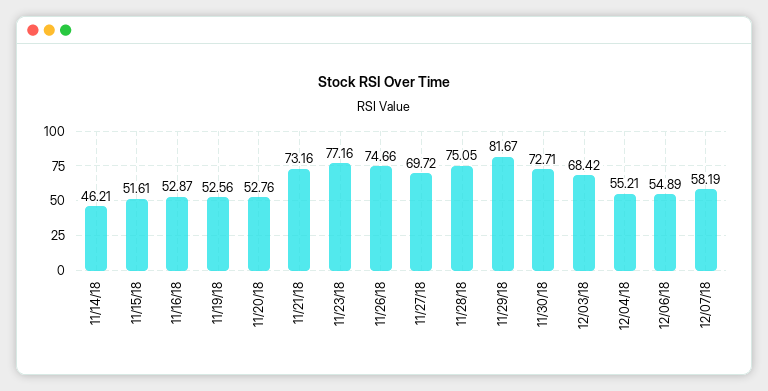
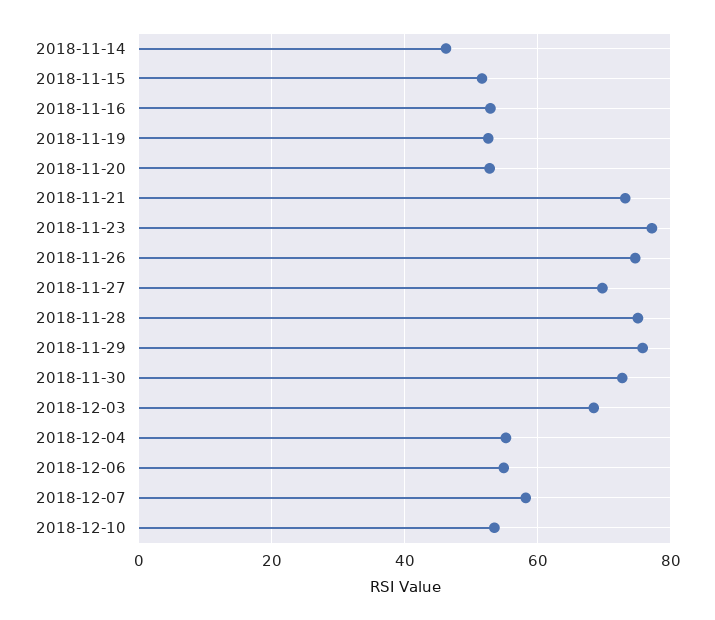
11/29/18: 81.67 -> 76
2018-12-10: none -> 54

